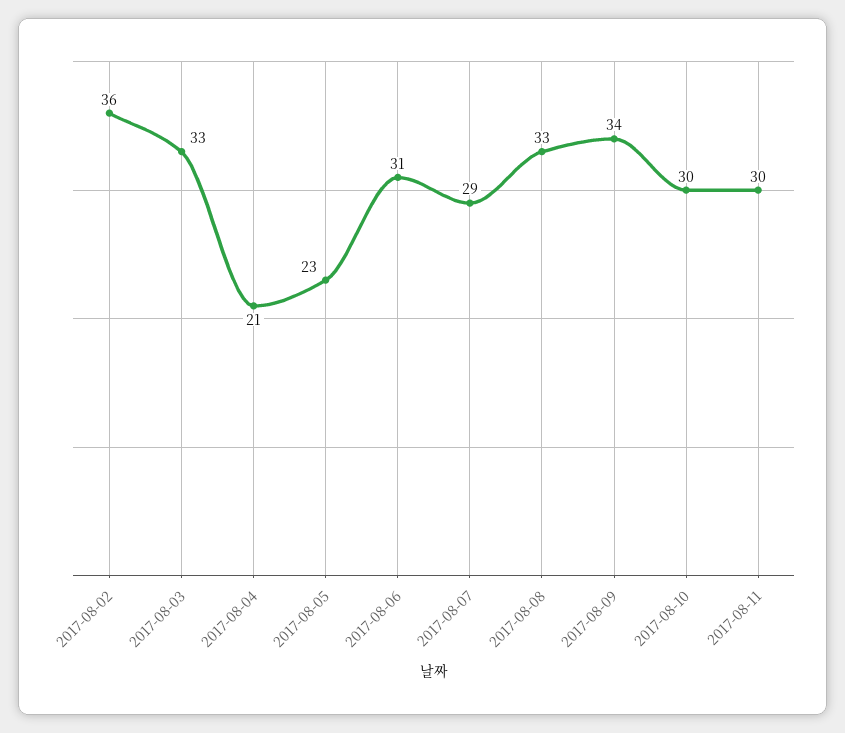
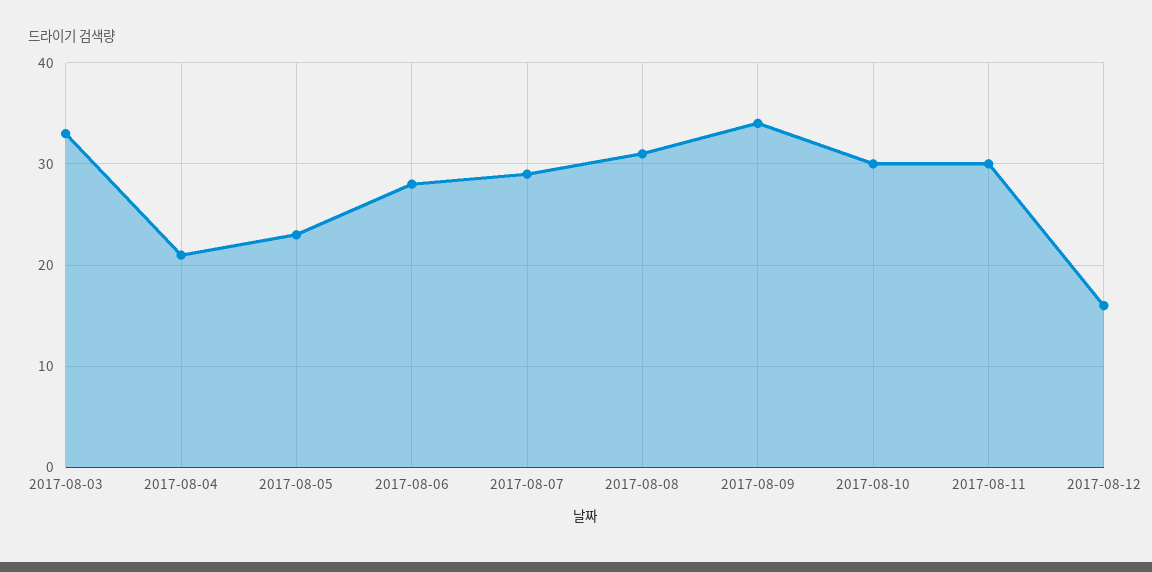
2017-08-02: 36 -> none
2017-08-06: 31 -> 28
2017-08-08: 33 -> 31
2017-08-12: none -> 16

